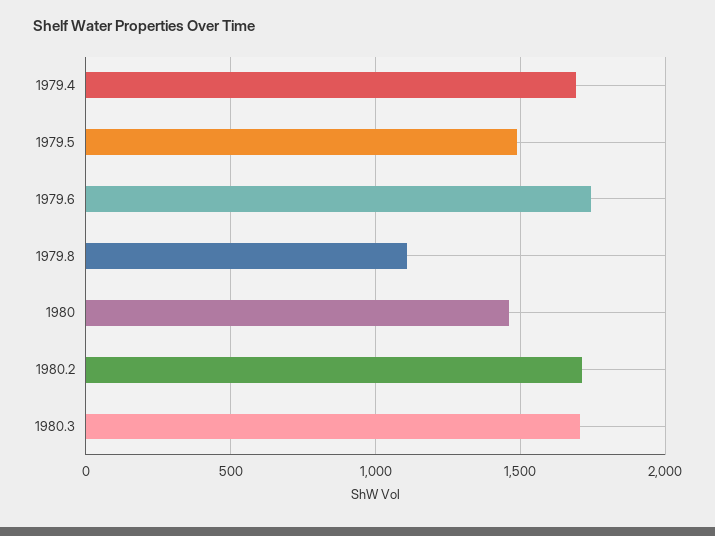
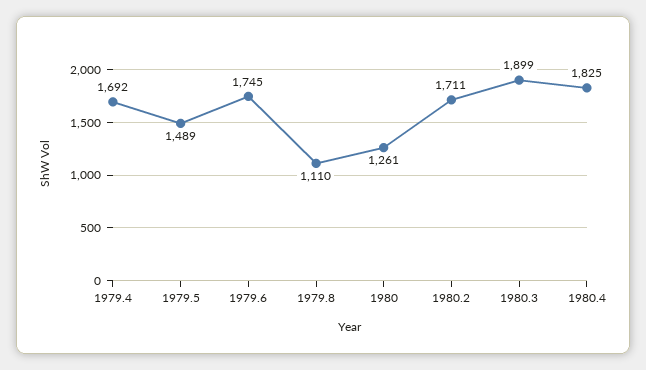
1980: 1450 -> 1261
1980.3: 1700 -> 1899
1980.4: none -> 1825

